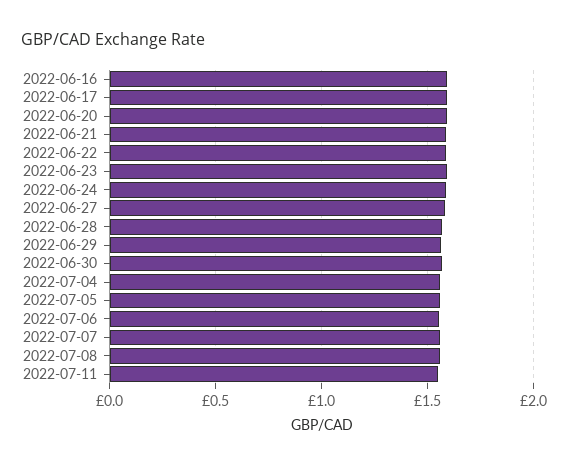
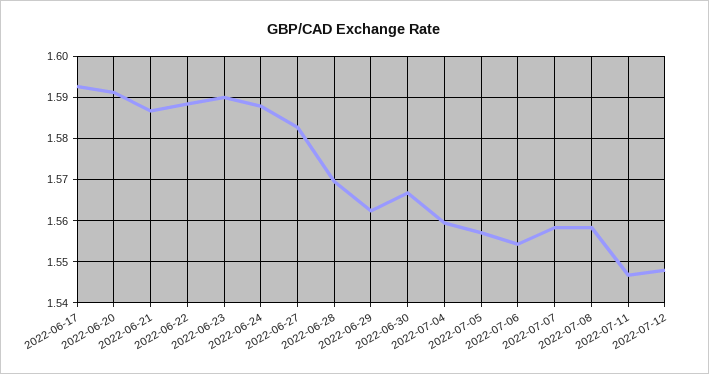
2022-06-16: 1.6 -> none
2022-07-12: none -> 1.548

